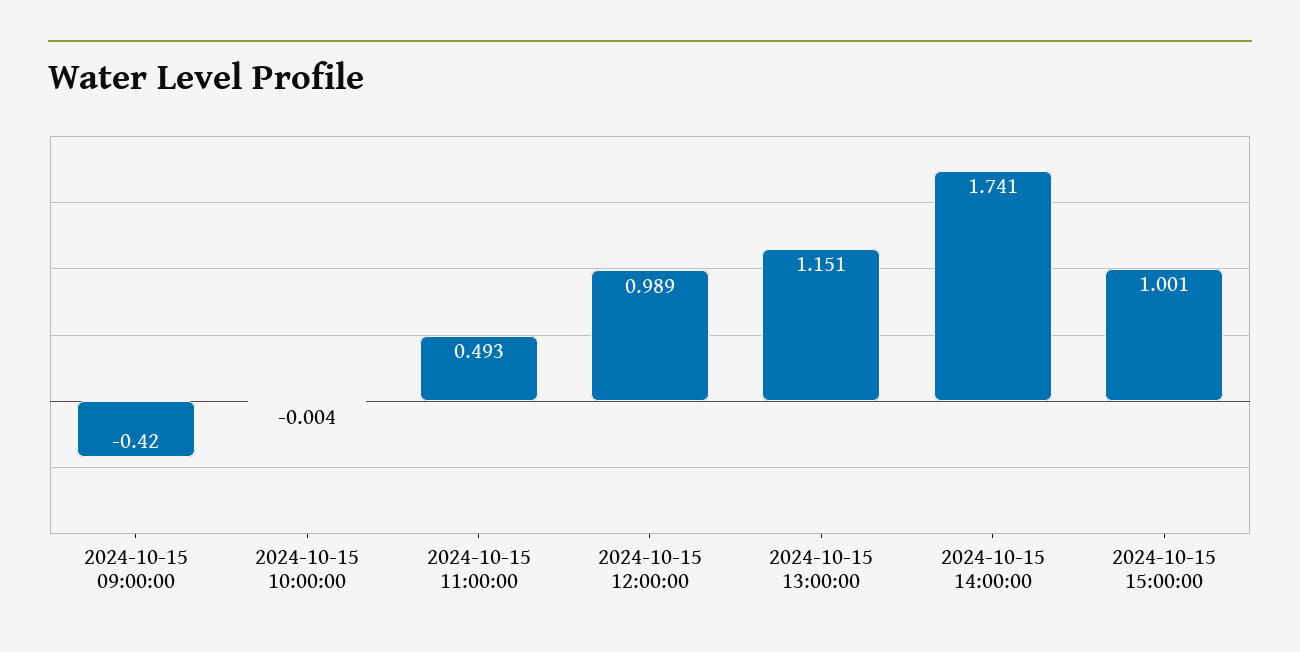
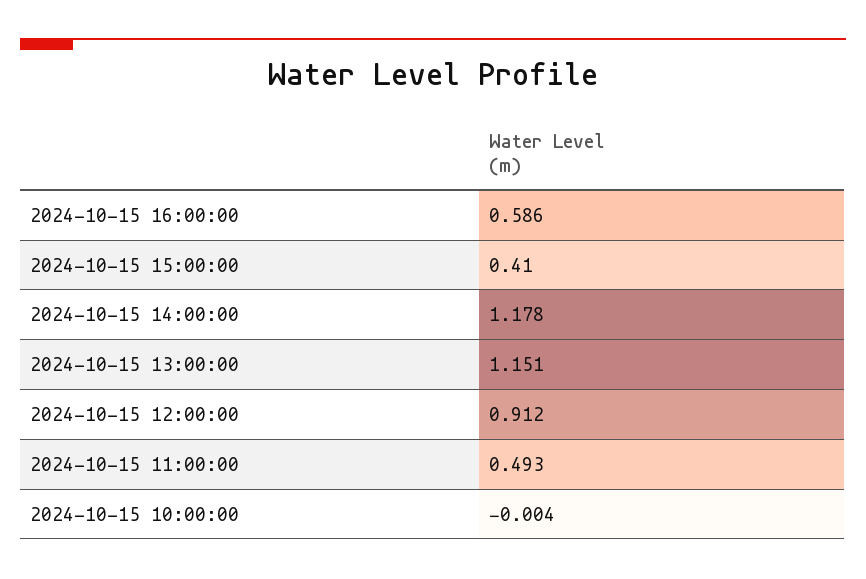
2024-10-15 09:00:00: -0.42 -> none
2024-10-15 12:00:00: 0.989 -> 0.912
2024-10-15 14:00:00: 1.741 -> 1.178
2024-10-15 15:00:00: 1.001 -> 0.41
2024-10-15 16:00:00: none -> 0.586

